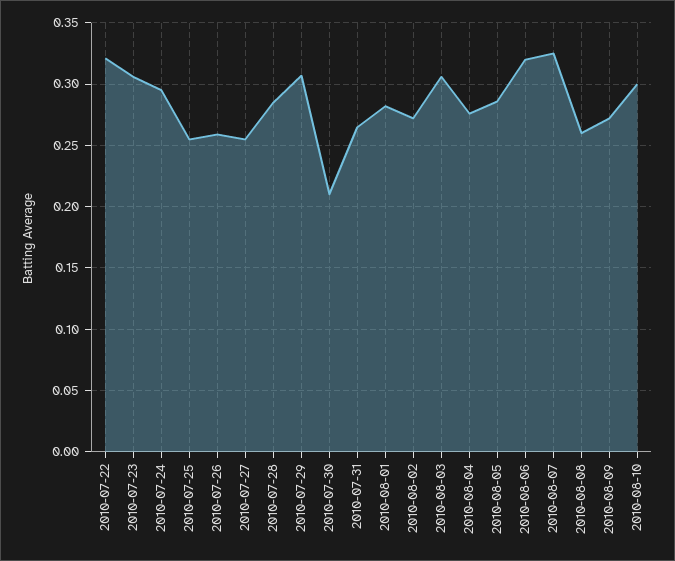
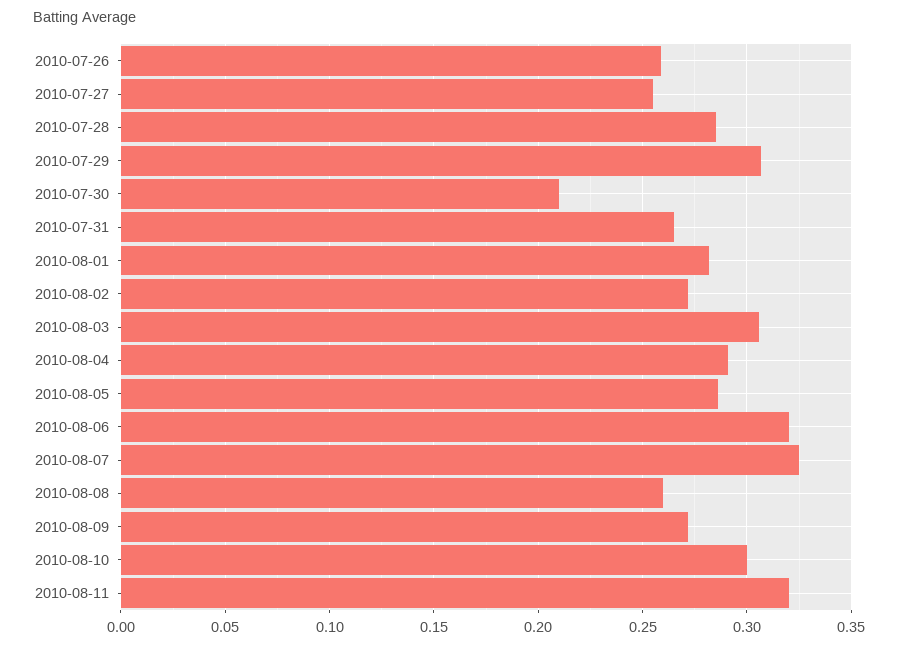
2010-07-22: 0.32 -> none
2010-07-23: 0.305 -> none
2010-07-24: 0.295 -> none
2010-07-25: 0.255 -> none
2010-08-04: 0.275 -> 0.29
2010-08-11: none -> 0.32

